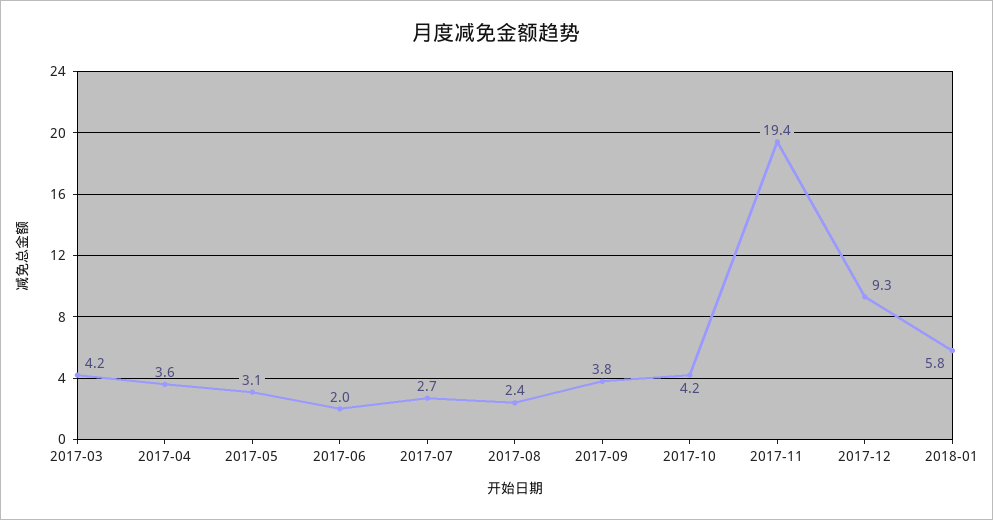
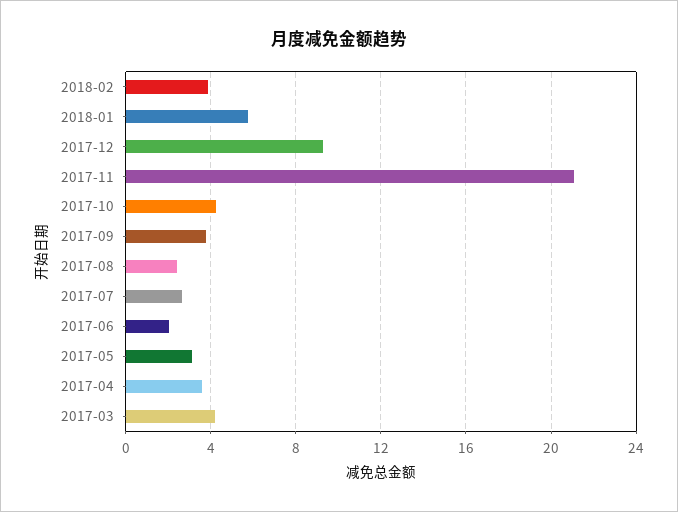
2017-11: 19.4 -> 21
2018-02: none -> 4

